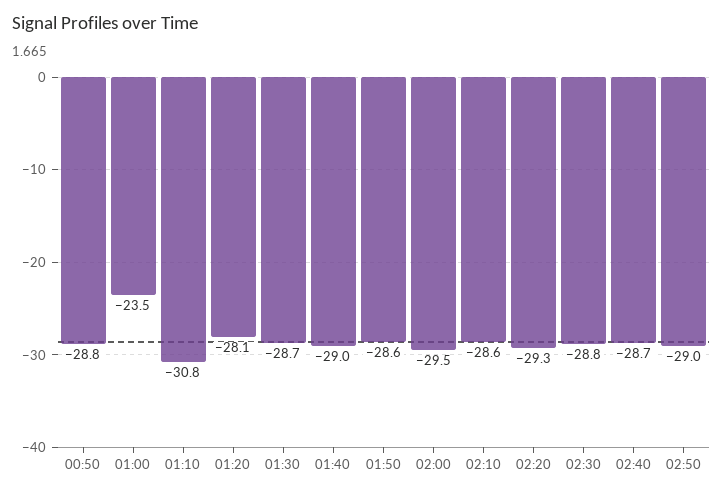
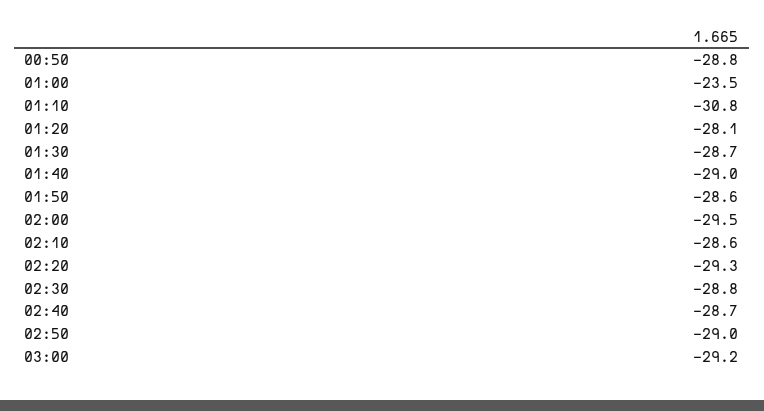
03:00: none -> -29.2

